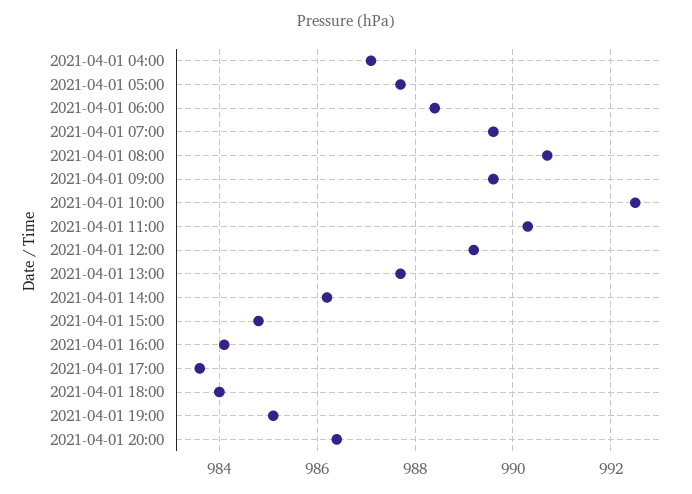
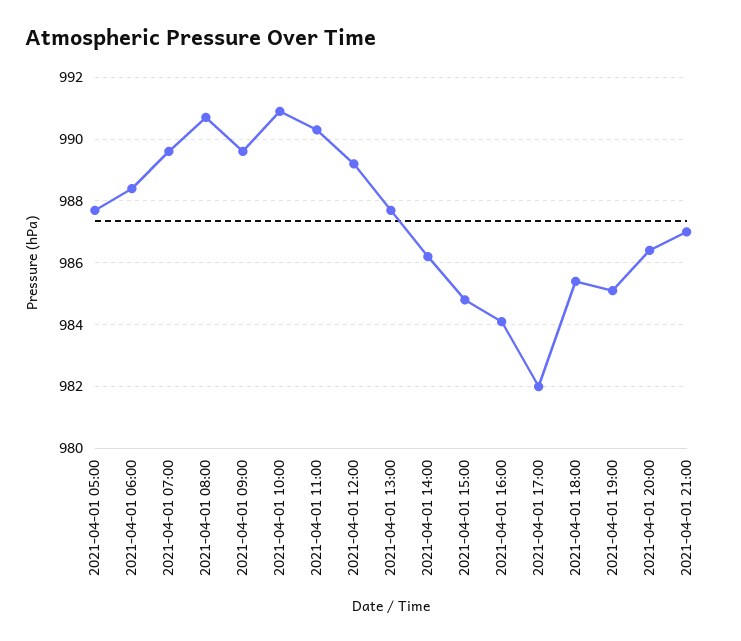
2021-04-01 04:00: 987 -> none
2021-04-01 10:00: 992.5 -> 991
2021-04-01 17:00: 983.5 -> 982
2021-04-01 18:00: 984 -> 985.5
2021-04-01 21:00: none -> 987

